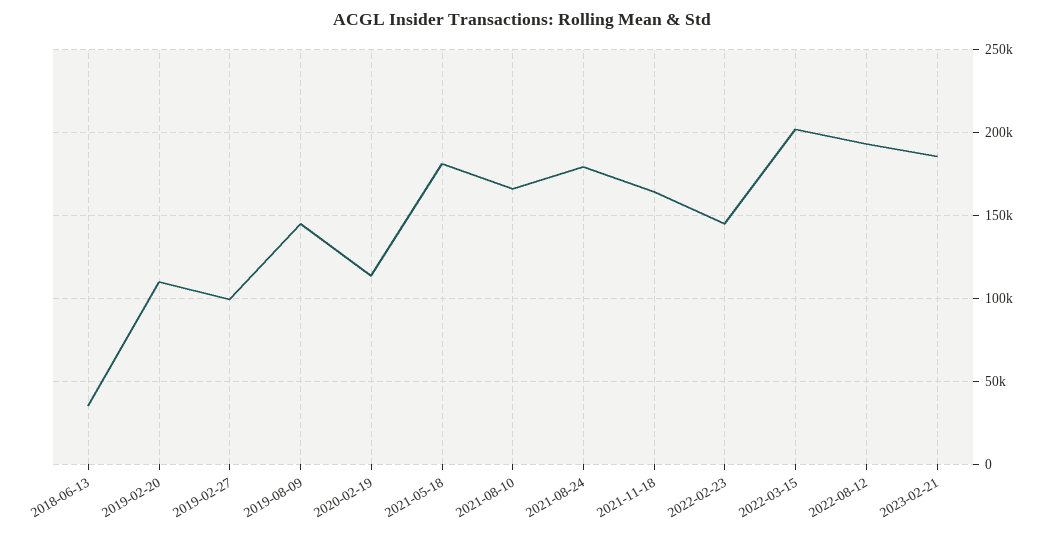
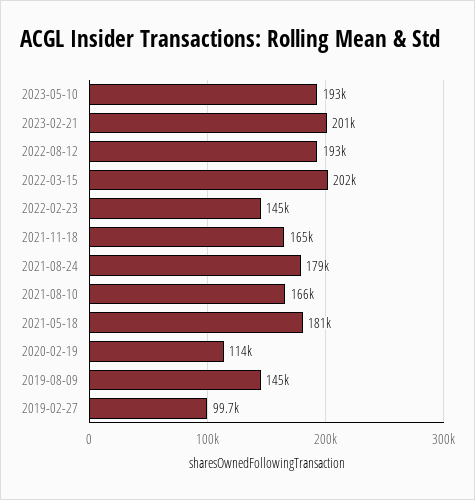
2018-06-13: 35000 -> none
2019-02-20: 110000 -> none
2023-02-21: 185000 -> 201000
2023-05-10: none -> 193000

